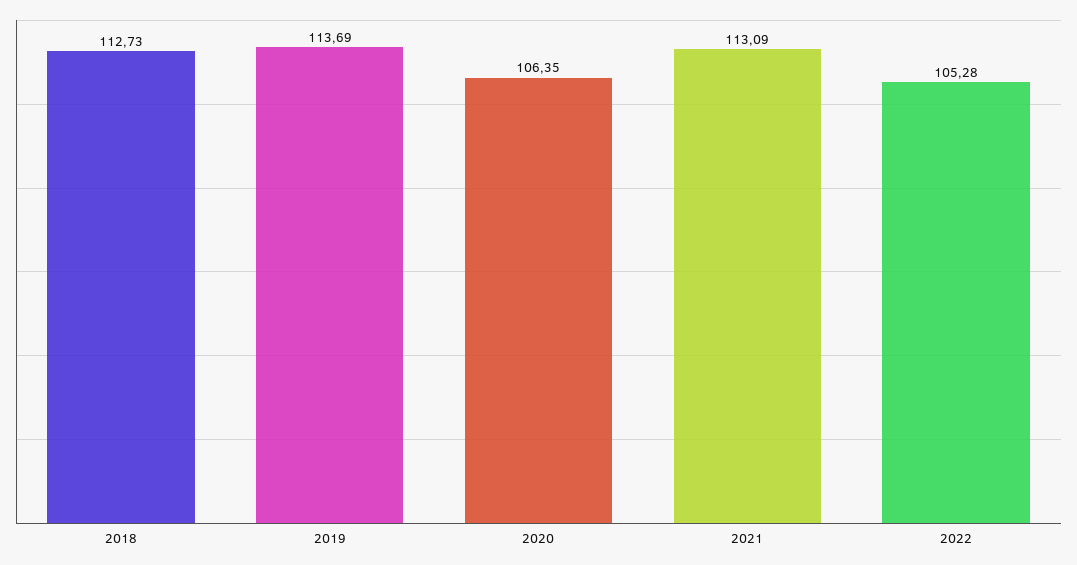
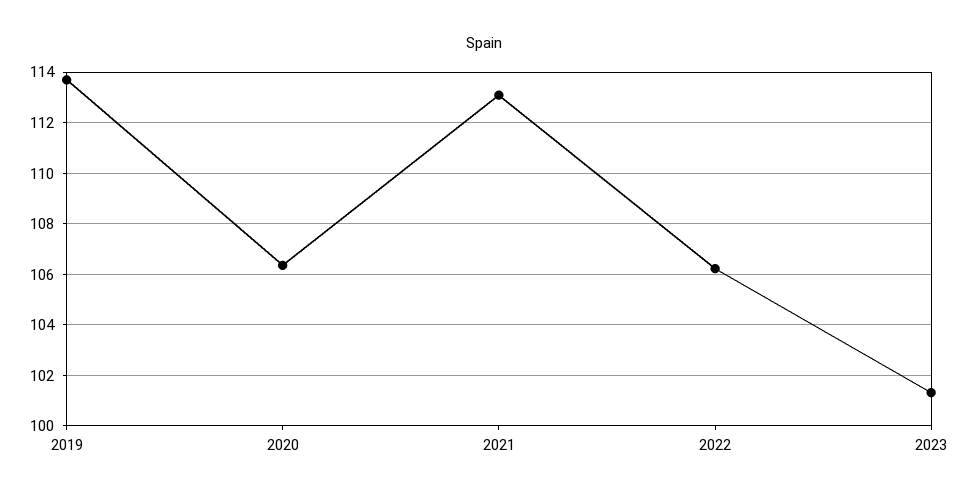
2018: 112.73 -> none
2022: 105.28 -> 106.25
2023: none -> 101.25

